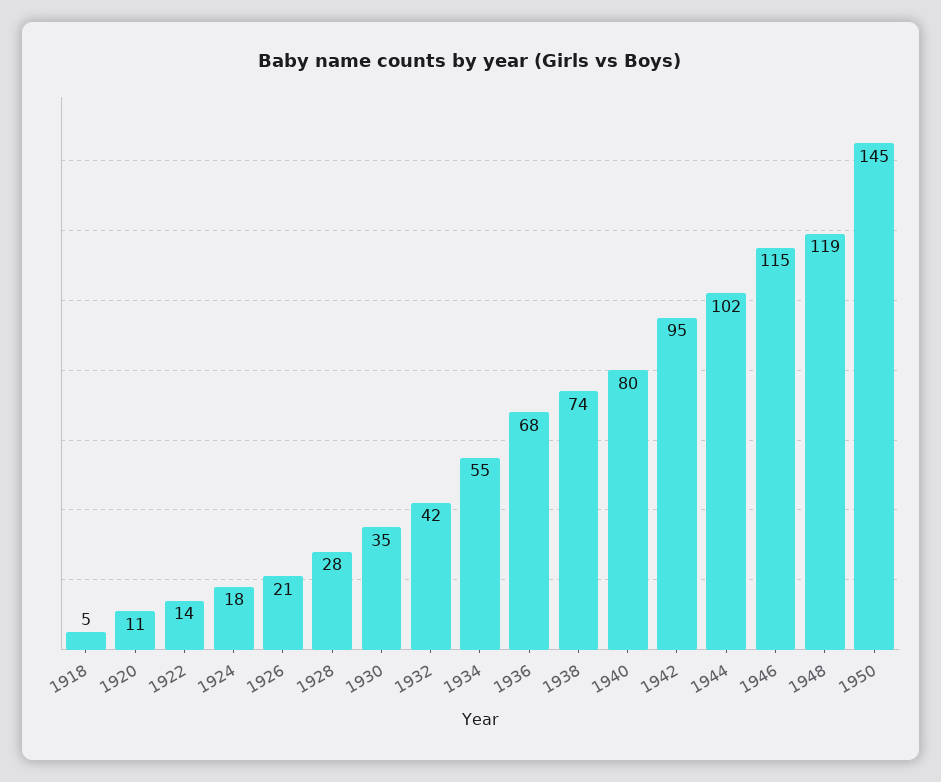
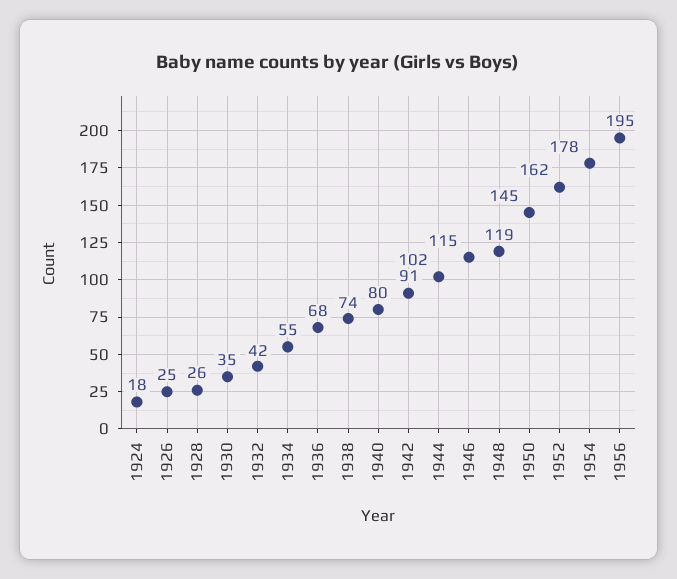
1918: 5 -> none
1920: 11 -> none
1922: 14 -> none
1926: 21 -> 25
1928: 28 -> 26
1942: 95 -> 91
1952: none -> 162
1954: none -> 178
1956: none -> 195

